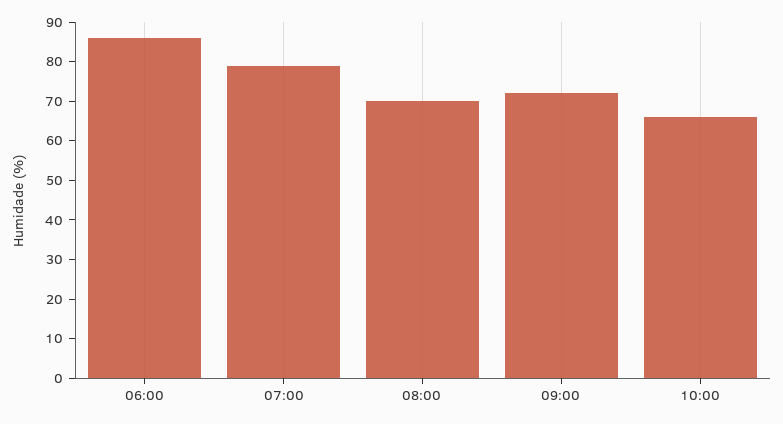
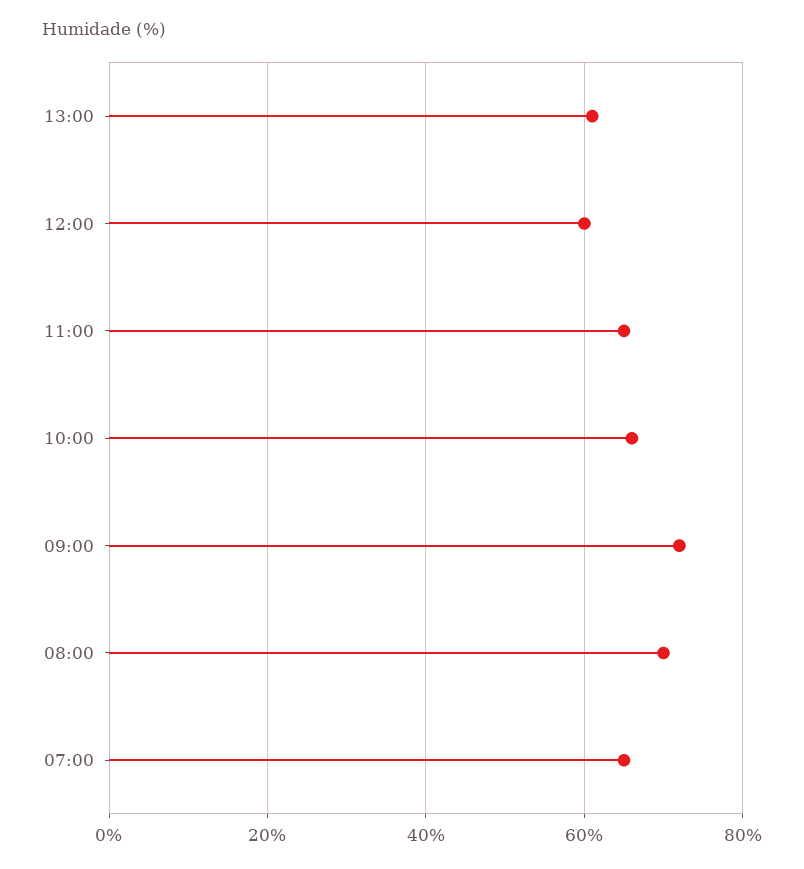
06:00: 85 -> none
07:00: 80 -> 65
13:00: none -> 60
12:00: none -> 60
11:00: none -> 65

